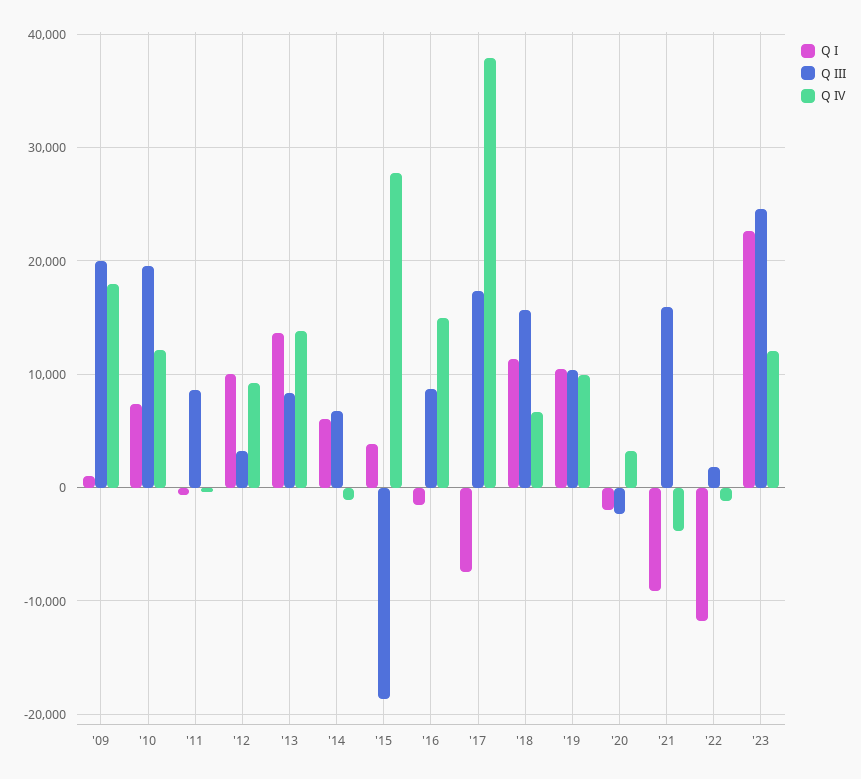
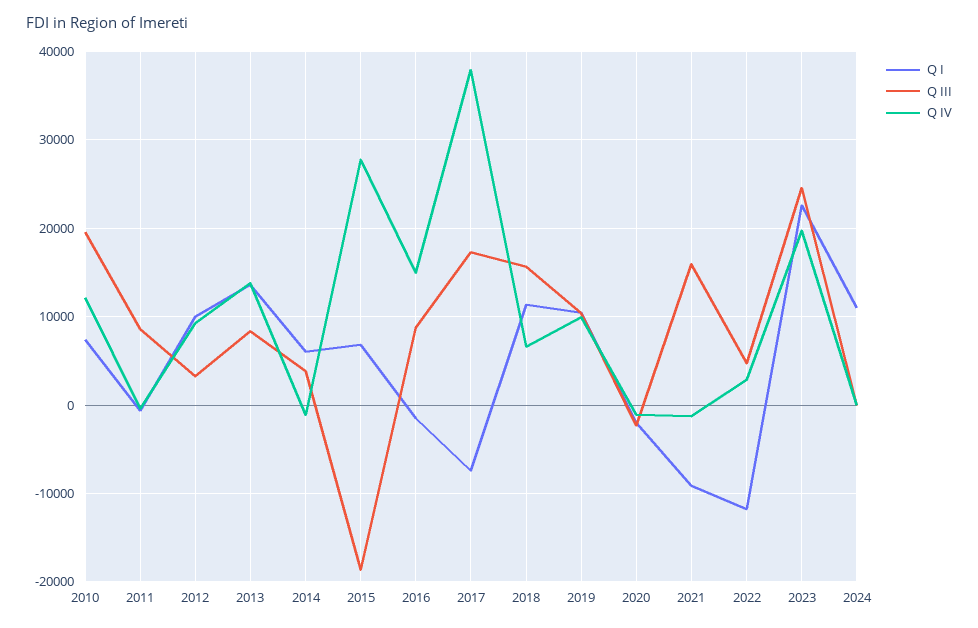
Q I, '09: 1000 -> none
Q III, '09: 20000 -> none
Q IV, '09: 18000 -> none
Q III, '14: 7000 -> 4000
Q I, '15: 4000 -> 7000
Q IV, '20: 3000 -> -1000
Q IV, '21: -4000 -> -1000
Q III, '22: 2000 -> 5000
Q IV, '22: -1000 -> 3000
Q IV, '23: 12000 -> 20000
Q I, 2024: none -> 11000
Q III, 2024: none -> 0
Q IV, 2024: none -> 0

